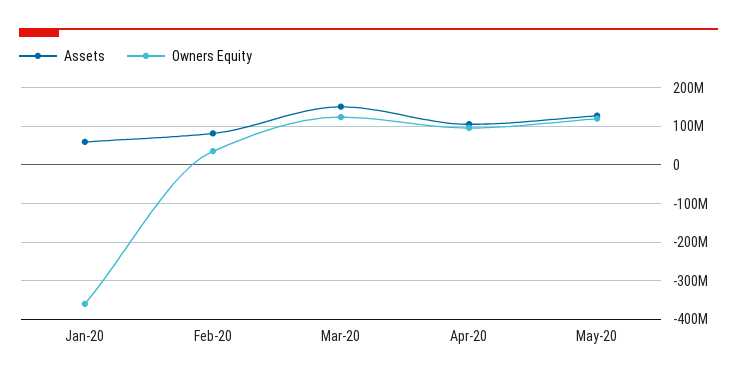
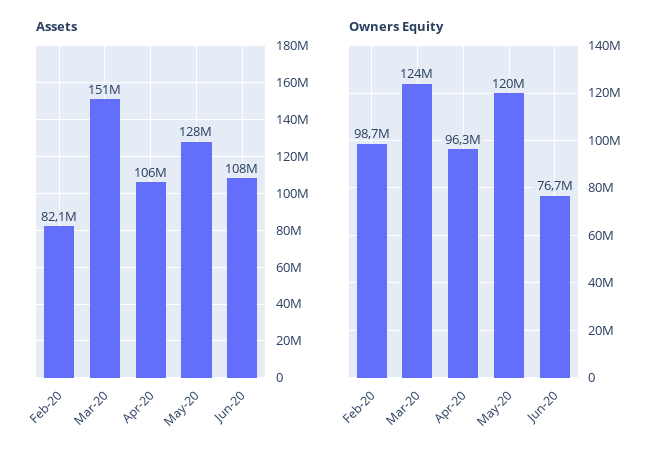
Assets, Jan-20: 60000000 -> none
Owners Equity, Jan-20: -360000000 -> none
Owners Equity, Feb-20: 40000000 -> 98700000
Assets, Jun-20: none -> 108000000
Owners Equity, Jun-20: none -> 76700000

